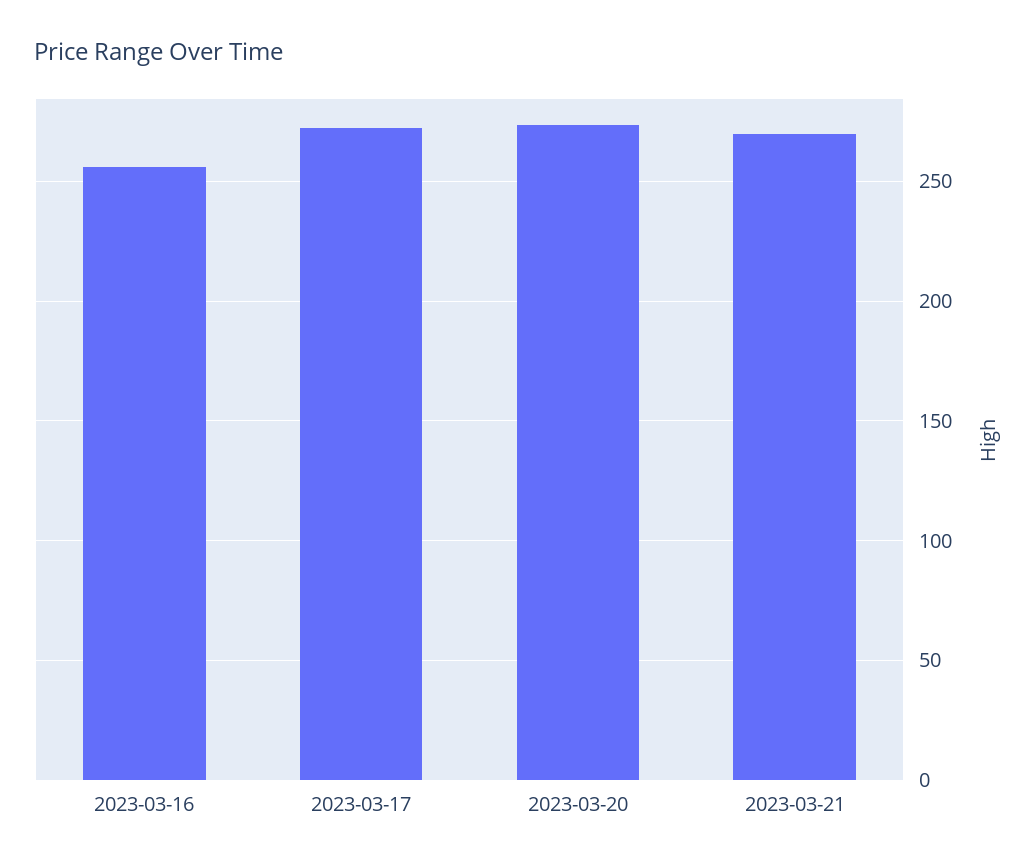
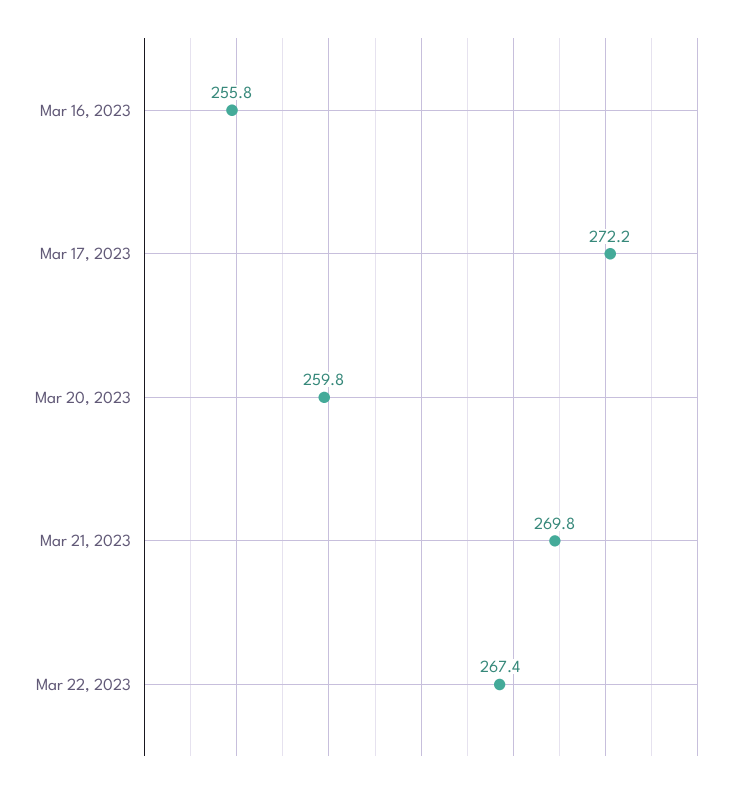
2023-03-20: 275 -> 259.8
Mar 22, 2023: none -> 267.4

